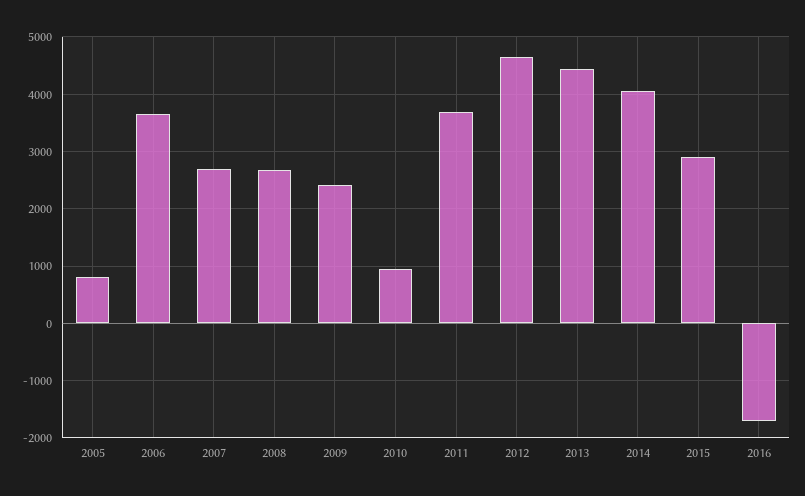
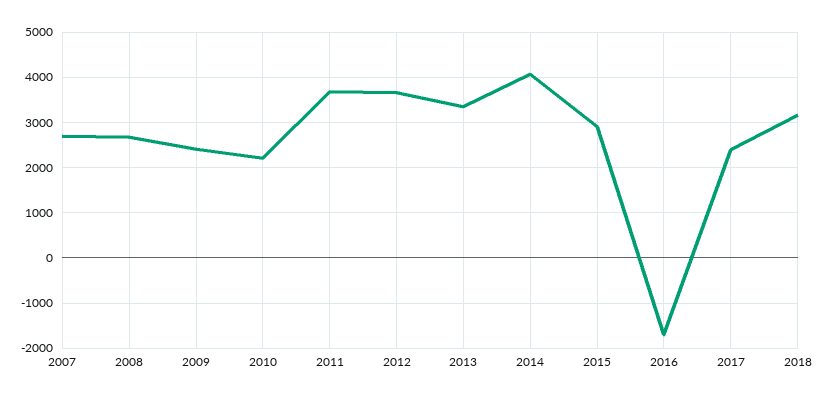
2005: 800 -> none
2006: 3600 -> none
2010: 1000 -> 2200
2012: 4600 -> 3600
2013: 4400 -> 3400
2017: none -> 2400
2018: none -> 3200

